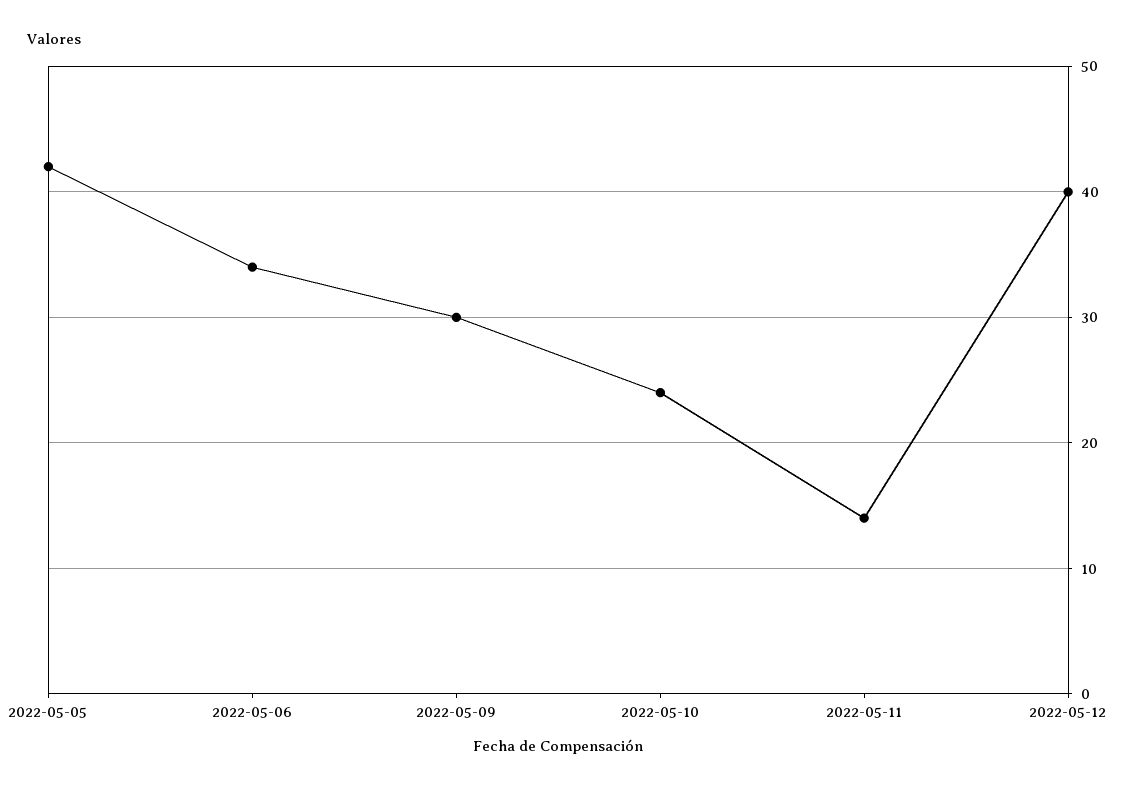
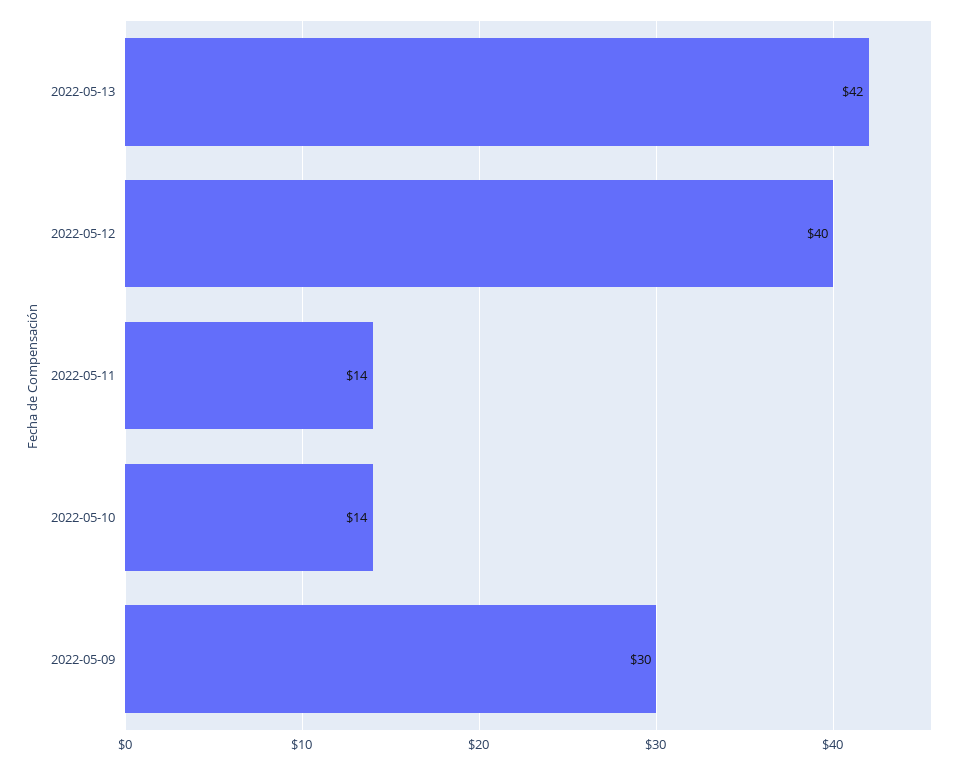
2022-05-05: 42 -> none
2022-05-06: 34 -> none
2022-05-10: 24 -> 14
2022-05-13: none -> 42

